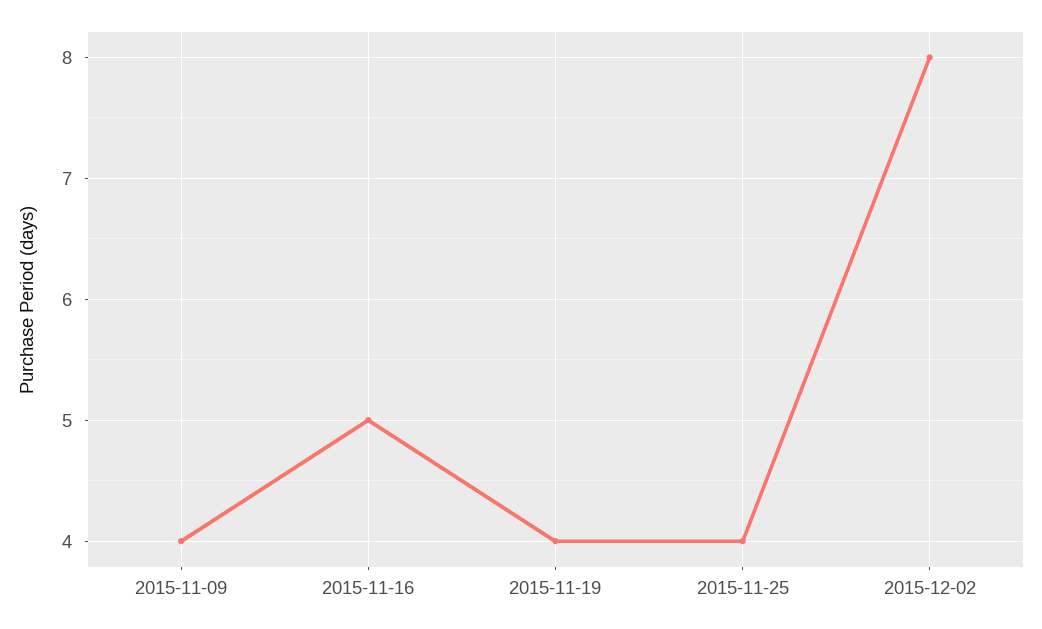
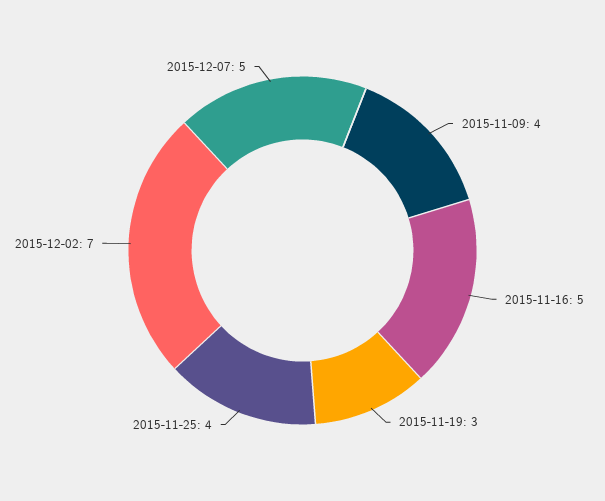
2015-11-19: 4 -> 3
2015-12-02: 8 -> 7
2015-12-07: none -> 5

